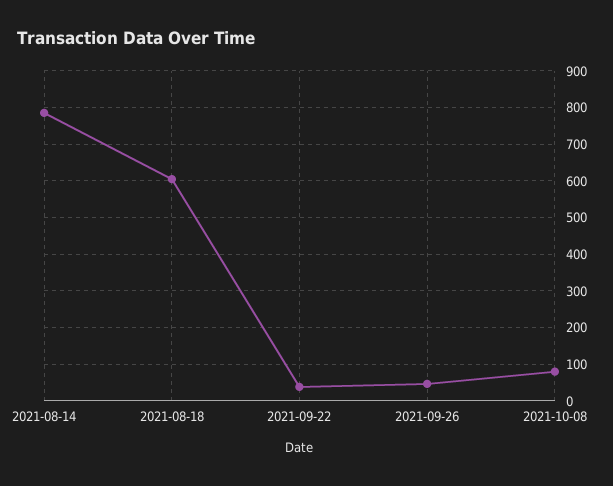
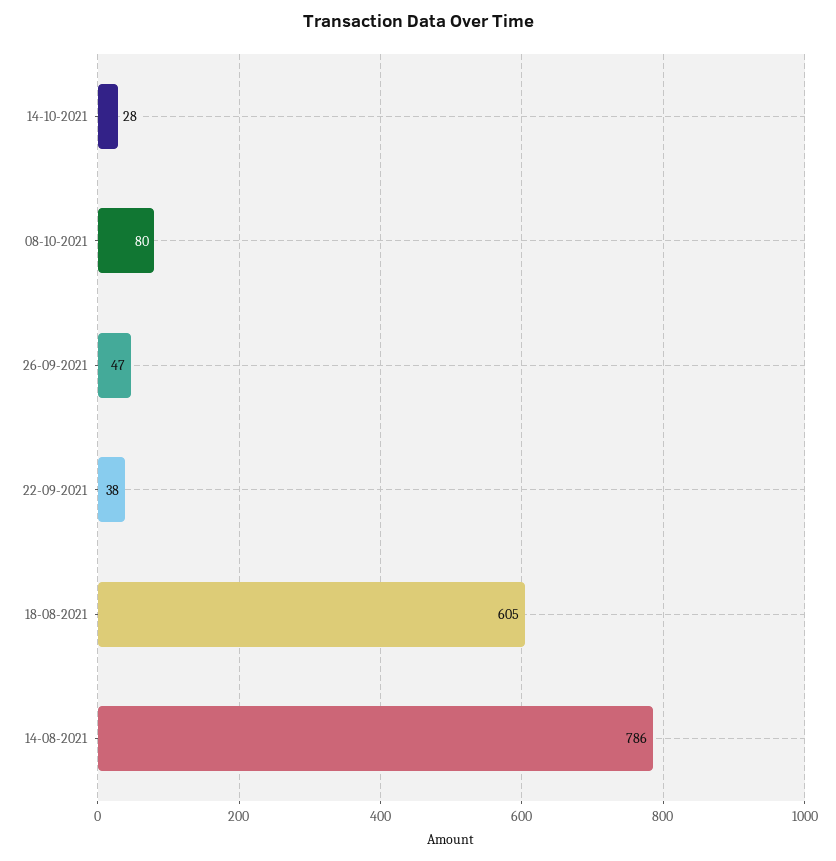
14-10-2021: none -> 28

